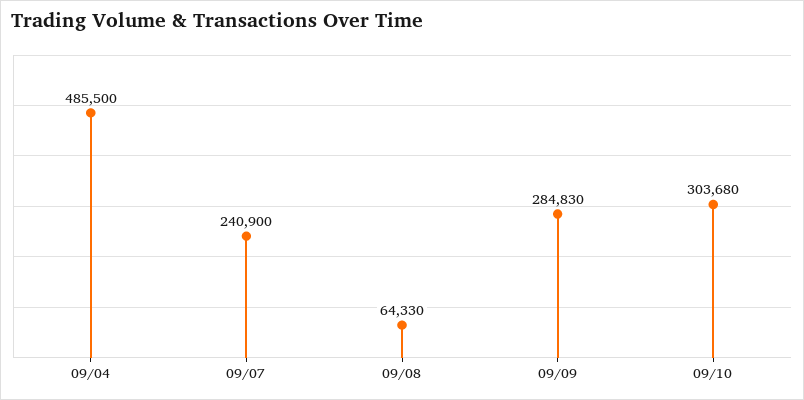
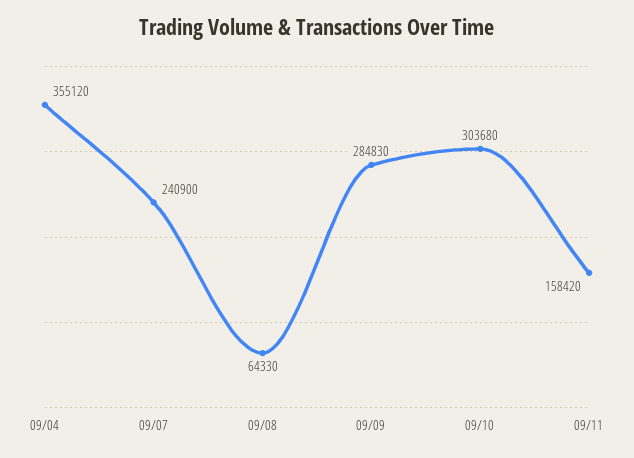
09/04: 485500 -> 355120
09/11: none -> 158420

